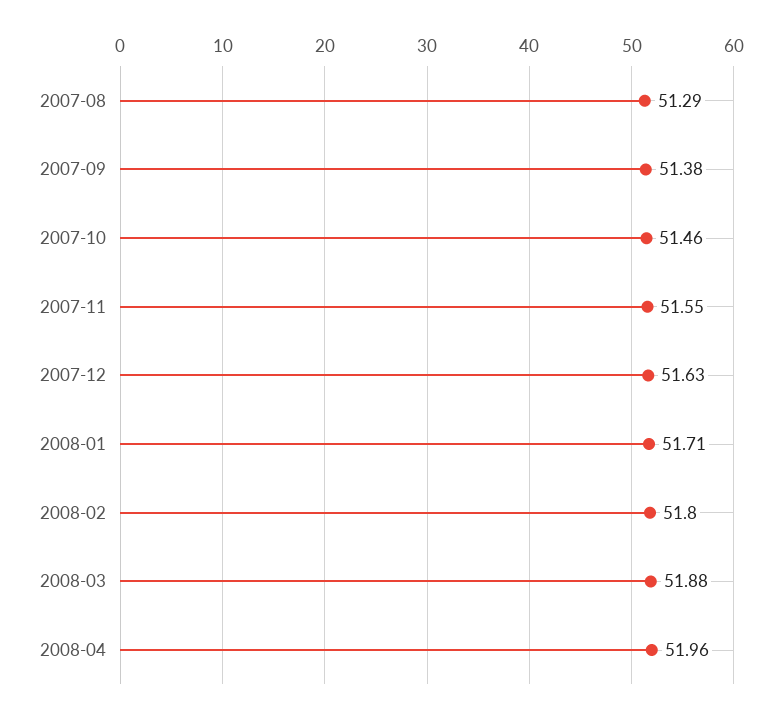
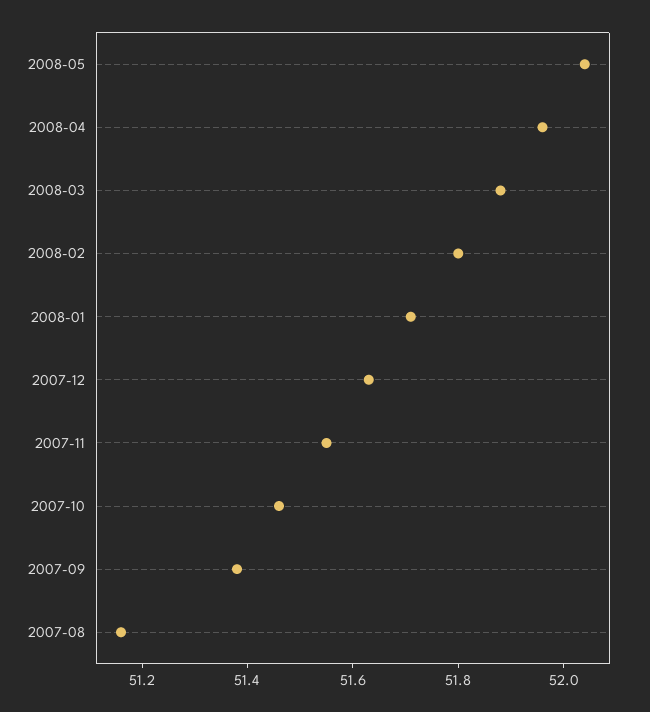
2007-08: 51.29 -> 51.15
2008-05: none -> 52.05

